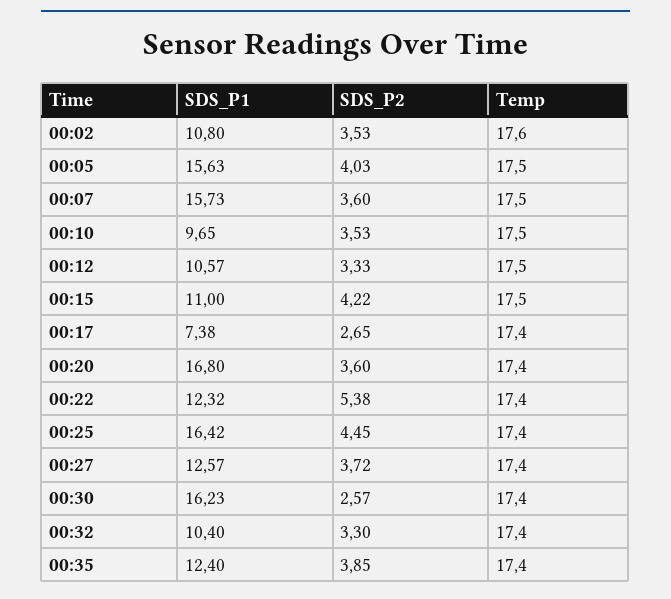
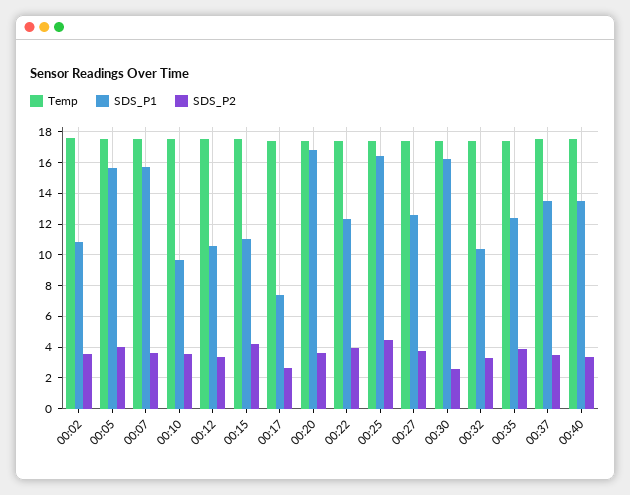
SDS_P2, 00:22: 5.38 -> 4
Temp, 00:37: none -> 17.5
SDS_P1, 00:37: none -> 13.5
SDS_P2, 00:37: none -> 3.5
Temp, 00:40: none -> 17.5
SDS_P1, 00:40: none -> 13.5
SDS_P2, 00:40: none -> 3.5

